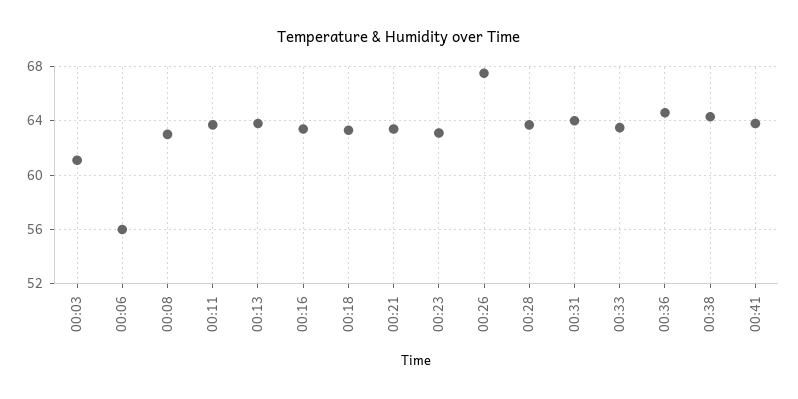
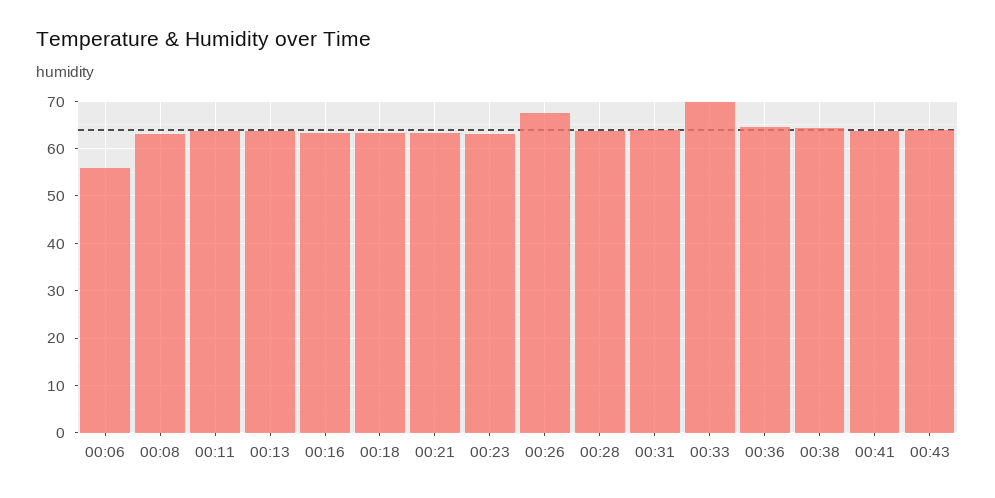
00:03: 61 -> none
00:33: 63.5 -> 70
00:43: none -> 64

